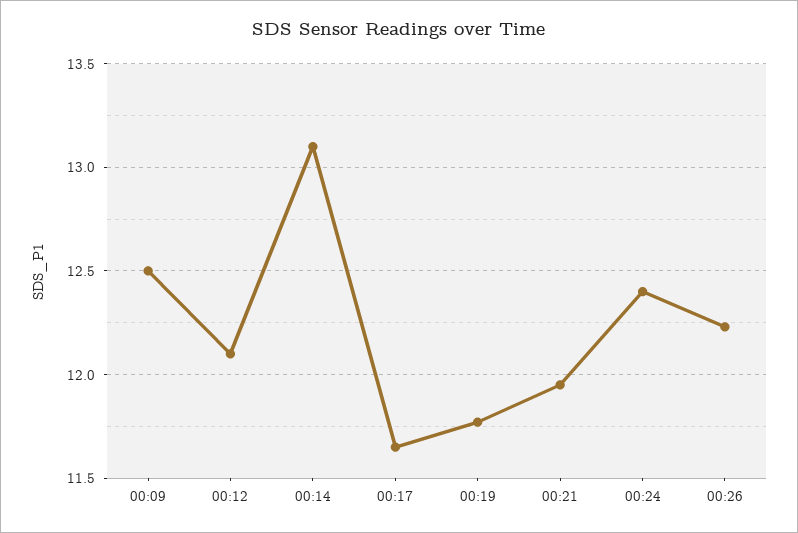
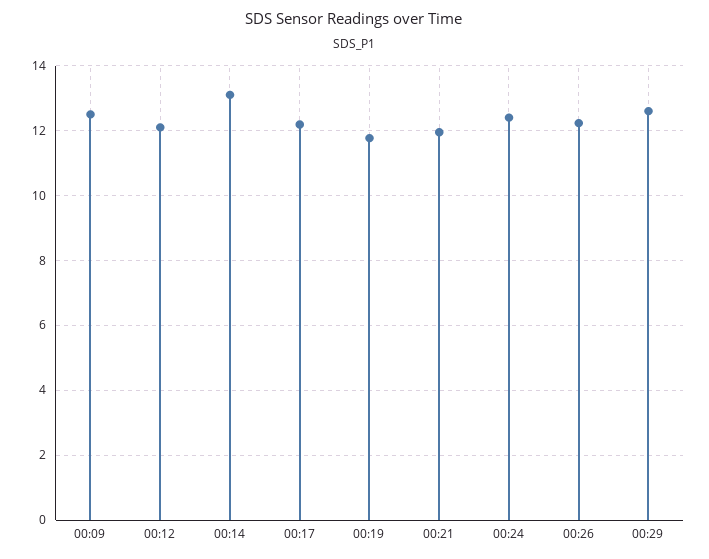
00:17: 11.65 -> 12.2
00:29: none -> 12.6

